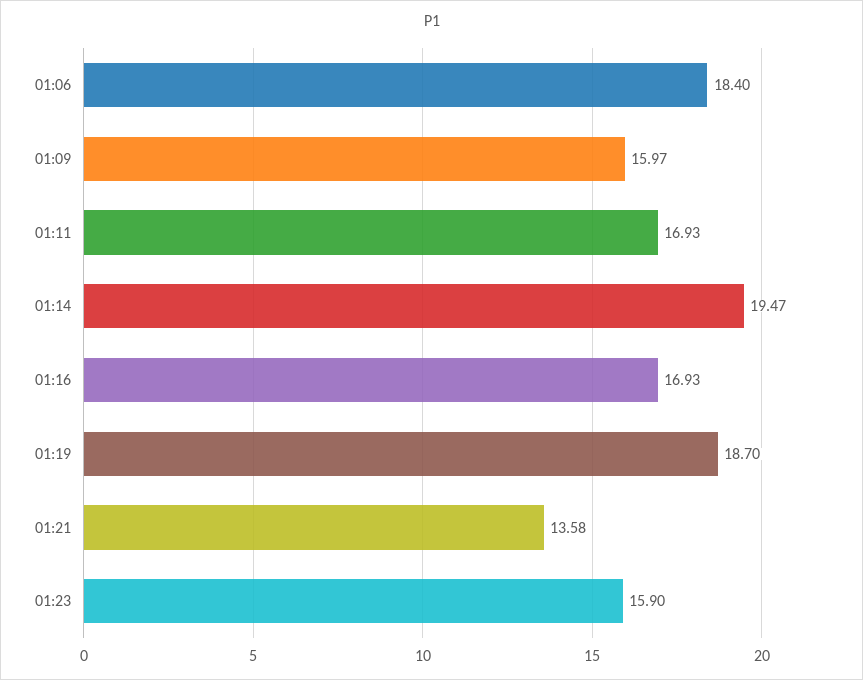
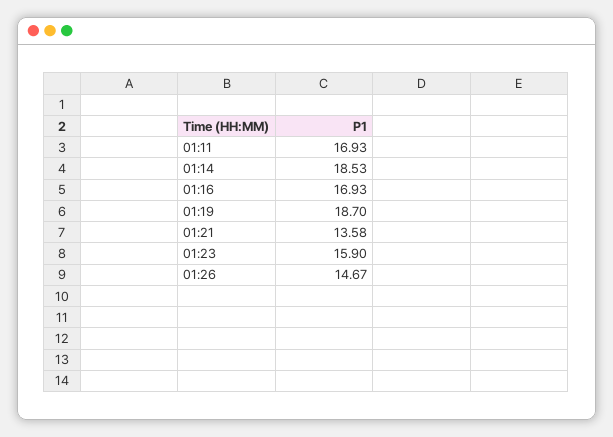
01:06: 18.4 -> none
01:09: 15.97 -> none
01:14: 19.47 -> 18.53
01:26: none -> 14.67

